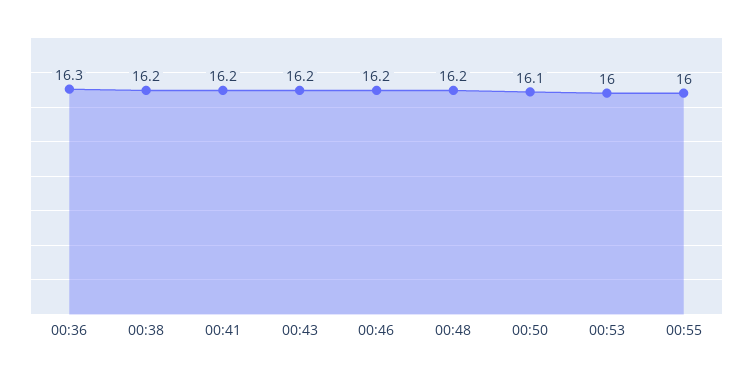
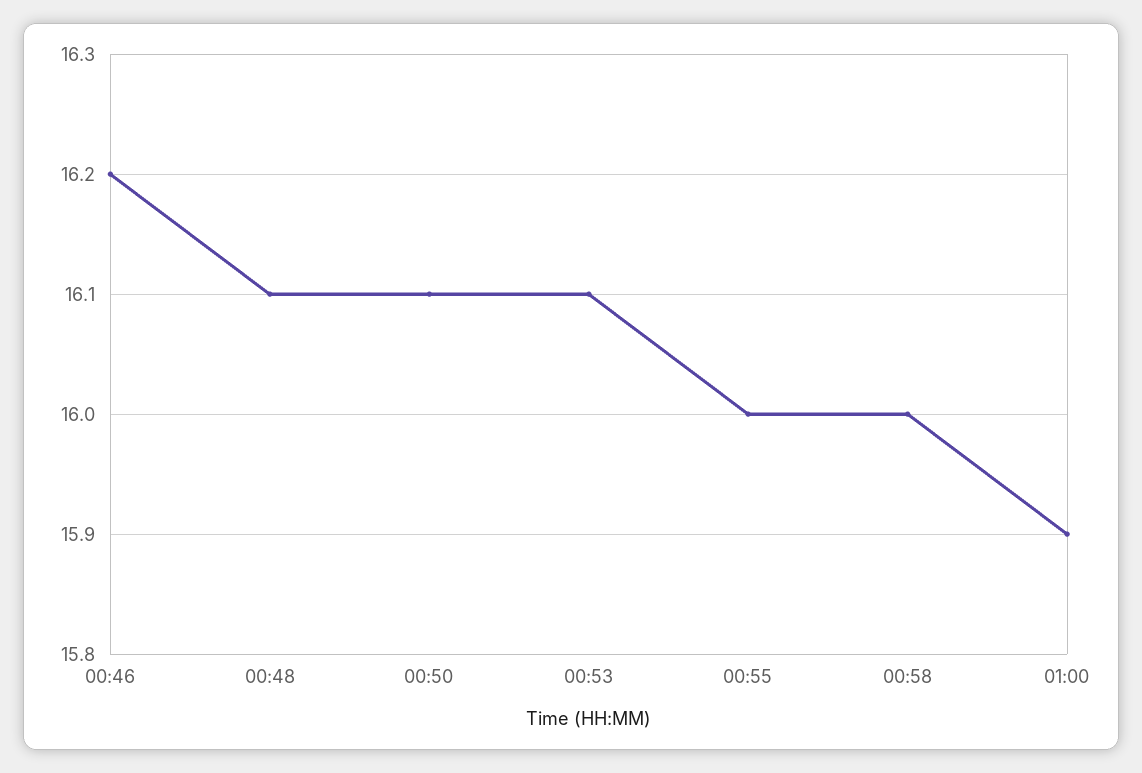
00:36: 16.3 -> none
00:38: 16.2 -> none
00:41: 16.2 -> none
00:43: 16.2 -> none
00:48: 16.2 -> 16.1
00:53: 16 -> 16.1
00:58: none -> 16
01:00: none -> 15.9

